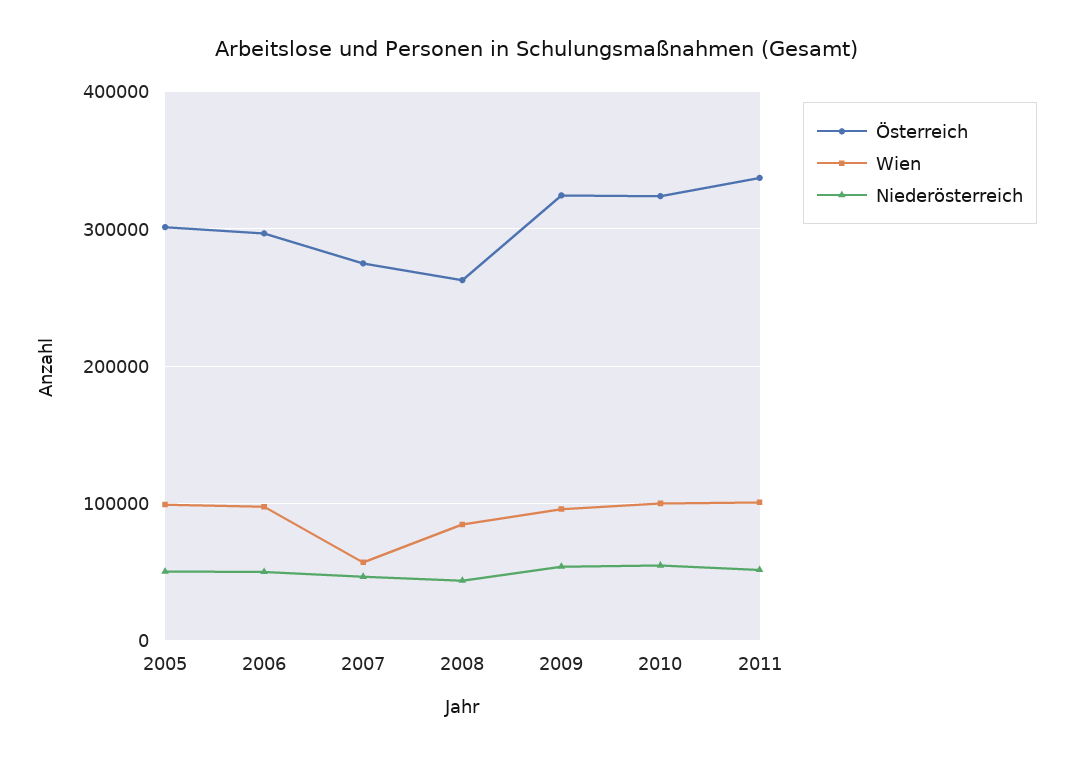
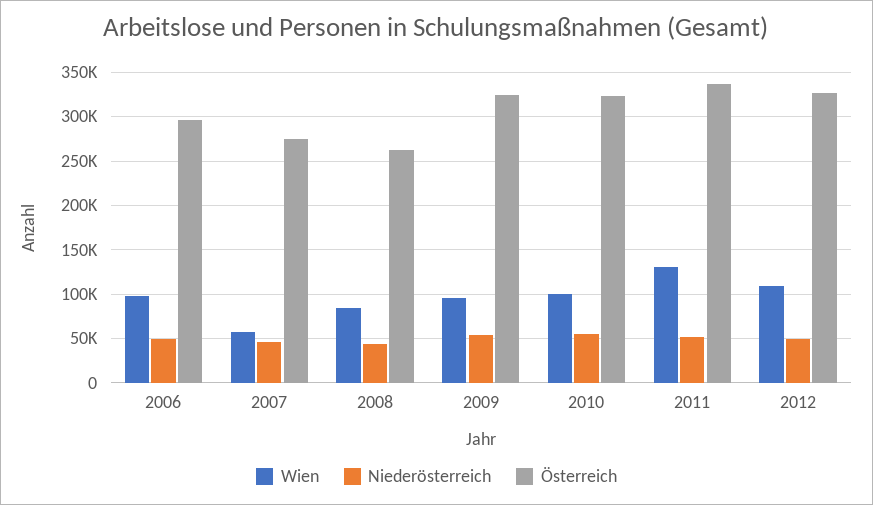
Österreich, 2005: 300000 -> none
Wien, 2005: 100000 -> none
Niederösterreich, 2005: 50000 -> none
Wien, 2011: 100000 -> 130000
Wien, 2012: none -> 110000
Niederösterreich, 2012: none -> 50000
Österreich, 2012: none -> 330000

